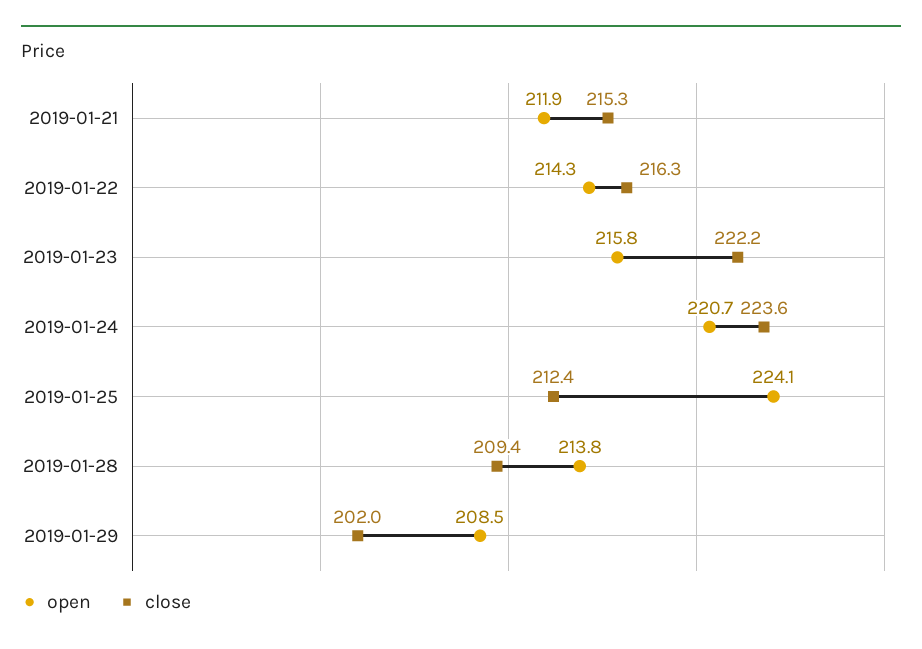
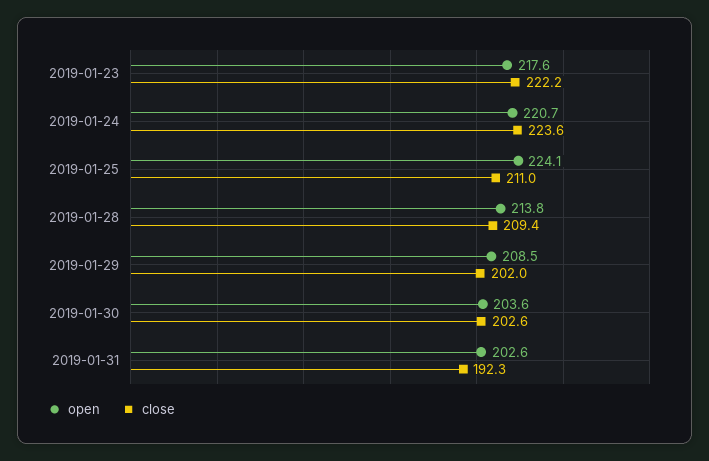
open, 2019-01-21: 211.9 -> none
close, 2019-01-21: 215.3 -> none
open, 2019-01-22: 214.3 -> none
close, 2019-01-22: 216.3 -> none
open, 2019-01-23: 215.8 -> 217.6
close, 2019-01-25: 212.4 -> 211
open, 2019-01-30: none -> 203.6
close, 2019-01-30: none -> 202.6
open, 2019-01-31: none -> 202.6
close, 2019-01-31: none -> 192.3

